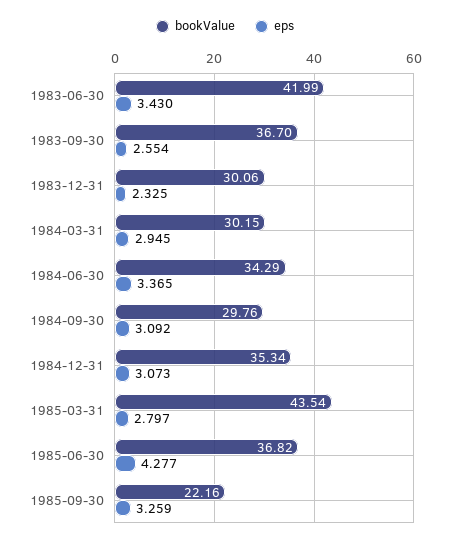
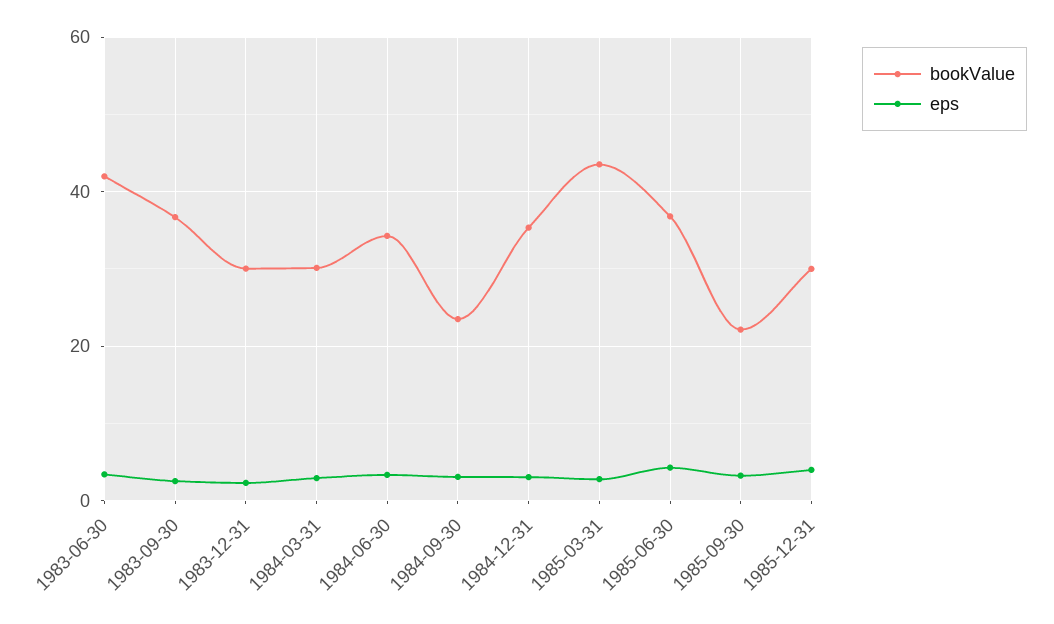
bookValue, 1984-09-30: 29.76 -> 24
bookValue, 1985-12-31: none -> 30
eps, 1985-12-31: none -> 4

